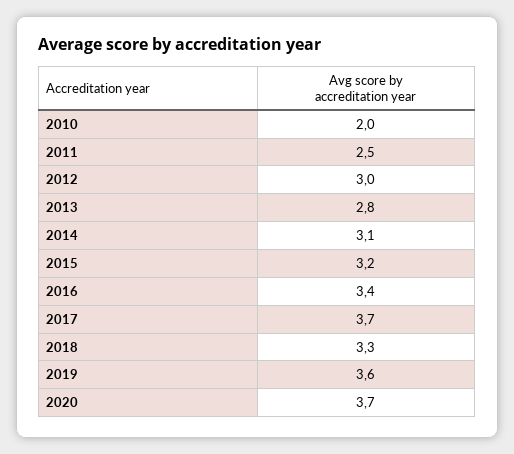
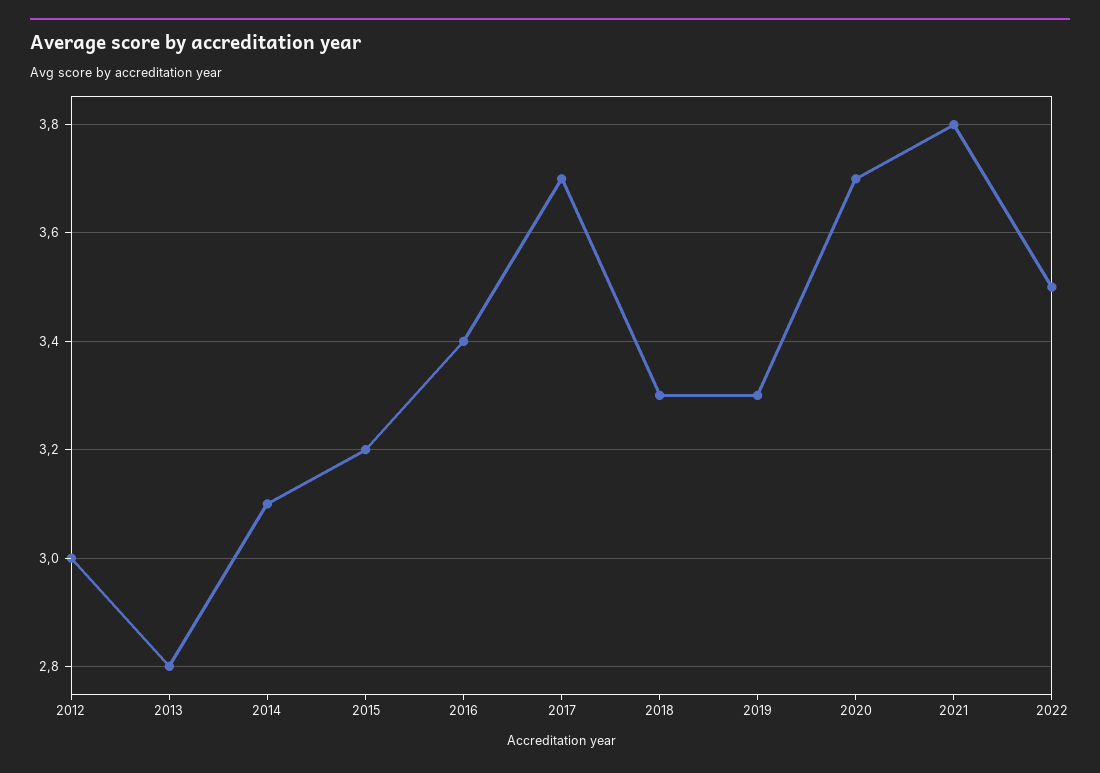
2010: 2 -> none
2011: 2.5 -> none
2019: 3.6 -> 3.3
2021: none -> 3.8
2022: none -> 3.5

